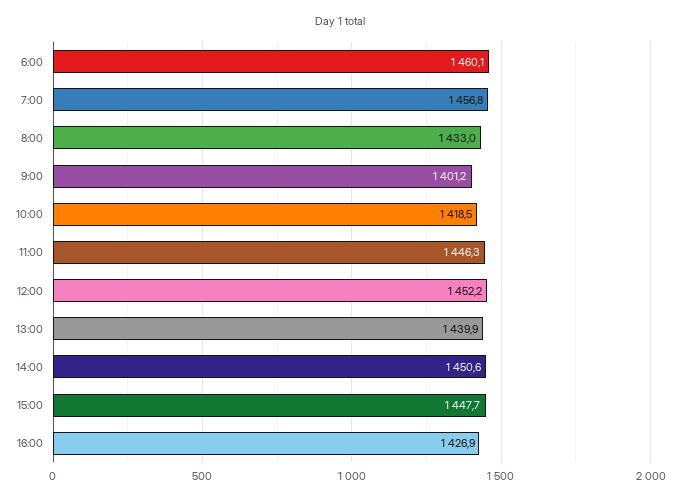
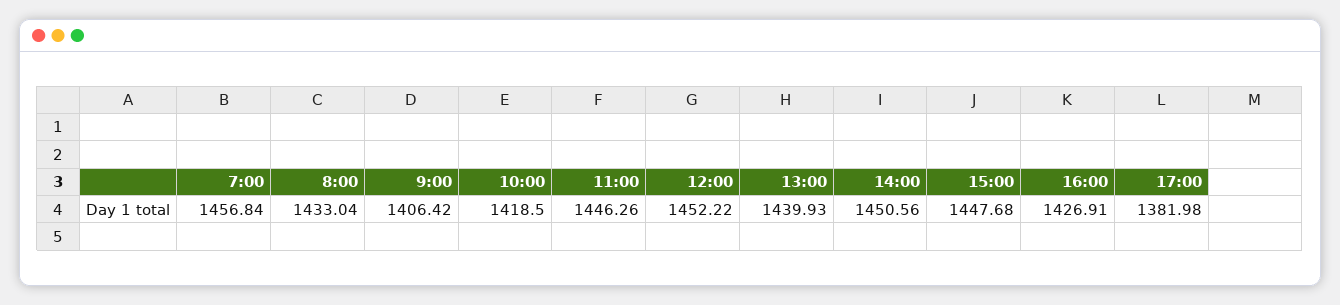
6:00: 1460.1 -> none
9:00: 1401.2 -> 1406.42
17:00: none -> 1381.98

